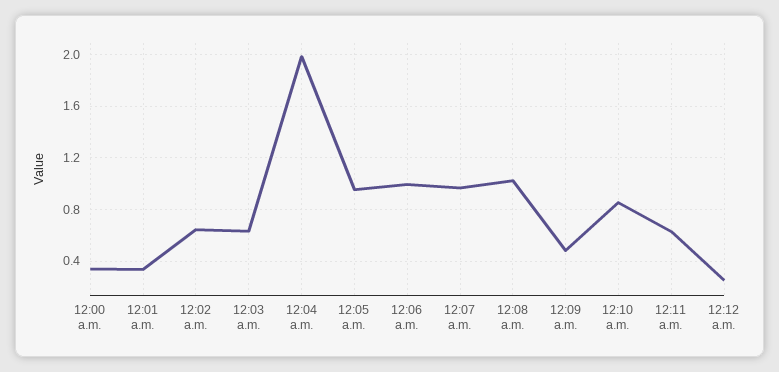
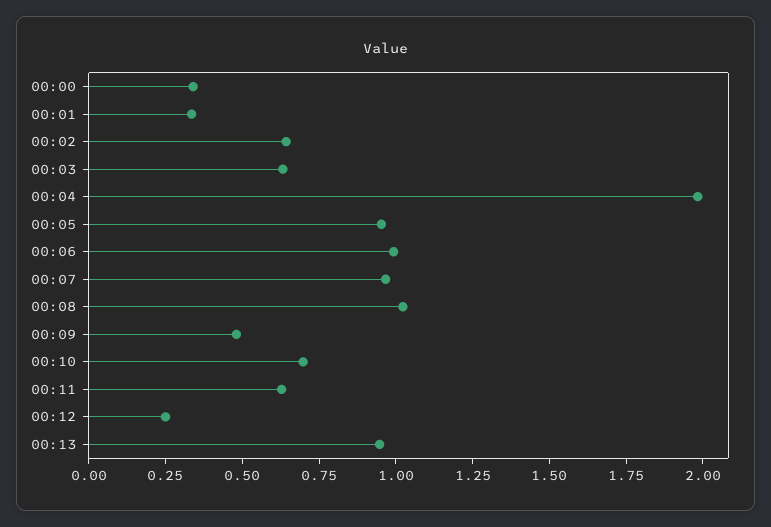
12:10 a.m.: 0.85 -> 0.7
00:13: none -> 0.95

